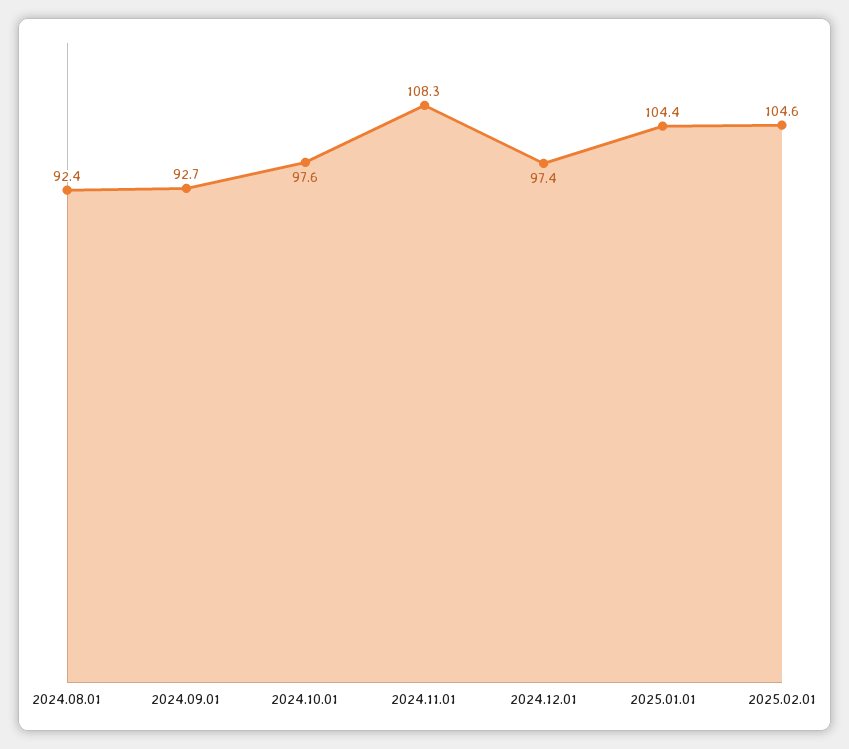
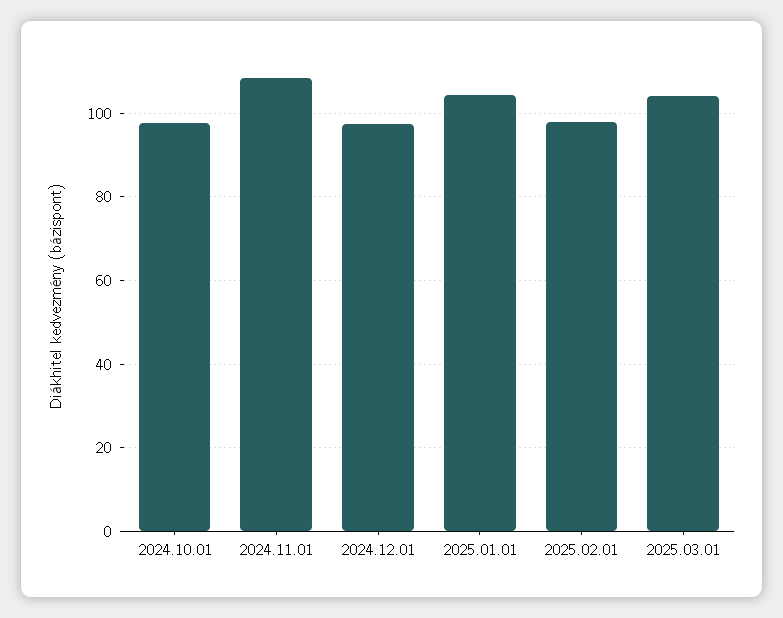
2024.08.01: 92.4 -> none
2024.09.01: 92.7 -> none
2025.02.01: 104.6 -> 98
2025.03.01: none -> 104

